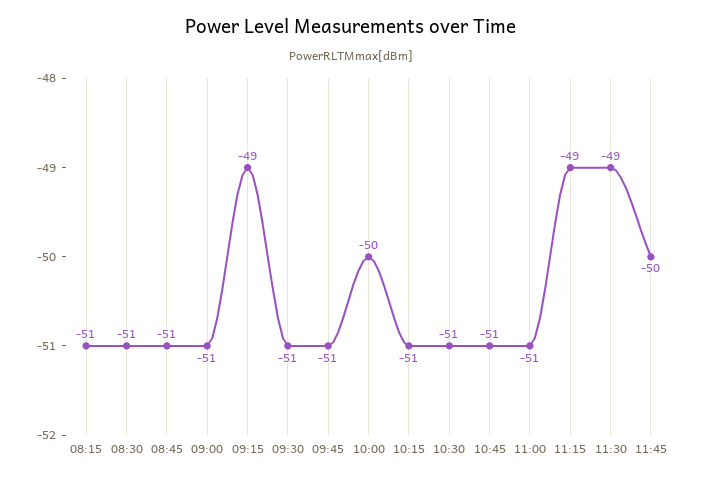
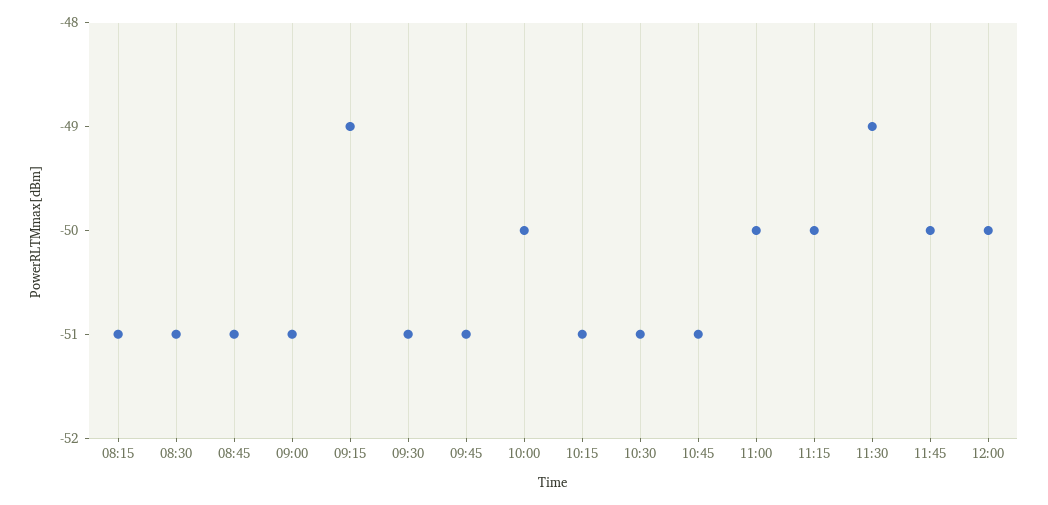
11:00: -51 -> -50
11:15: -49 -> -50
12:00: none -> -50

